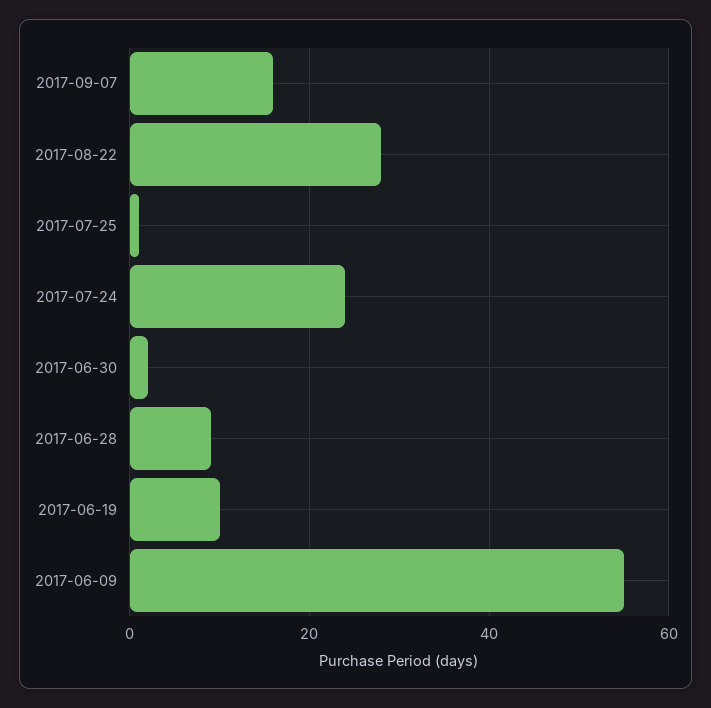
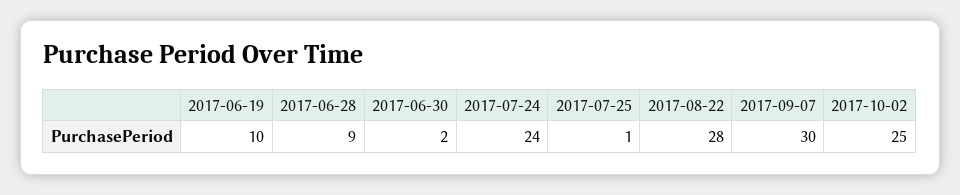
2017-09-07: 15 -> 30
2017-06-09: 55 -> none
2017-10-02: none -> 25

